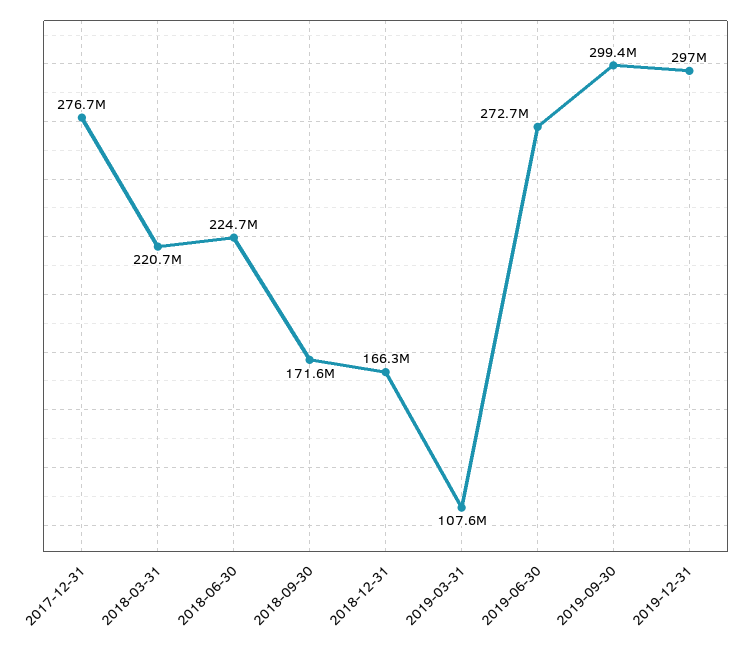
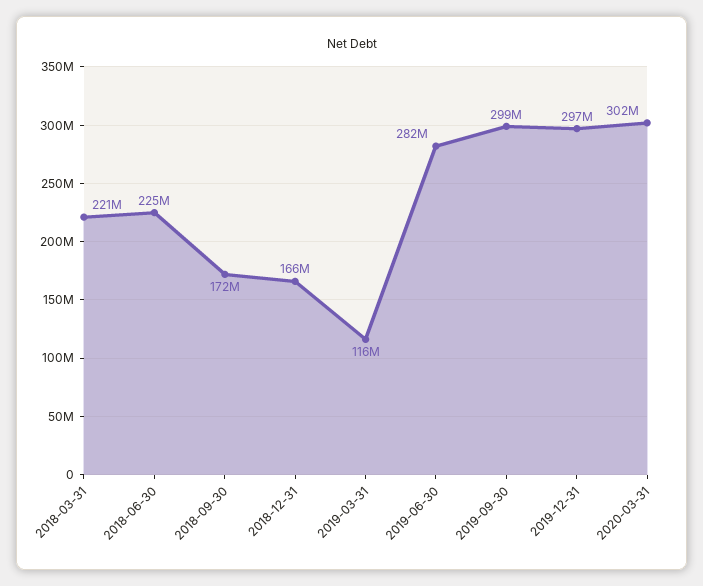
2017-12-31: 276700000 -> none
2019-03-31: 107600000 -> 116000000
2019-06-30: 272700000 -> 282000000
2020-03-31: none -> 302000000

